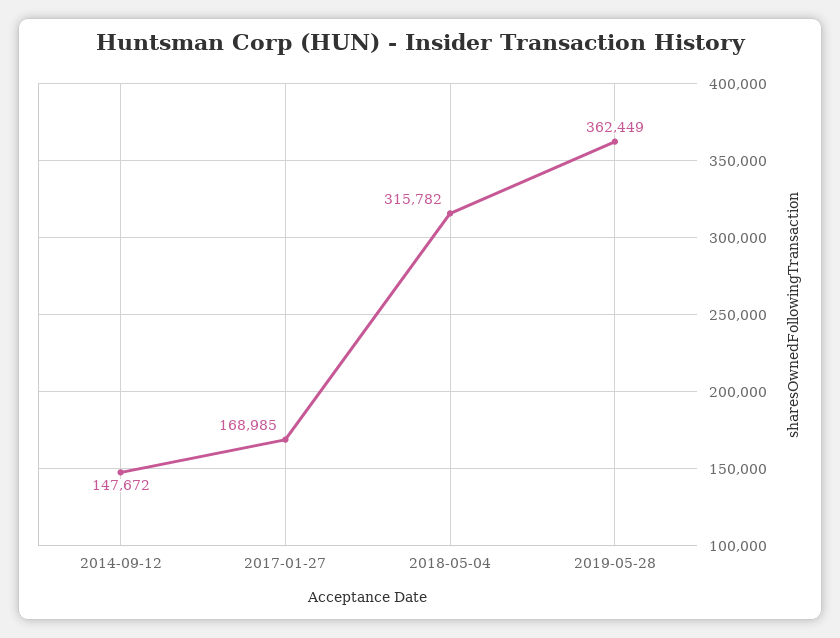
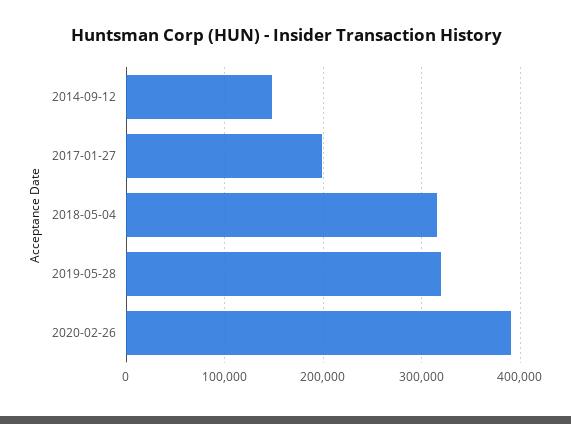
2017-01-27: 168985 -> 200000
2019-05-28: 362449 -> 320000
2020-02-26: none -> 390000

